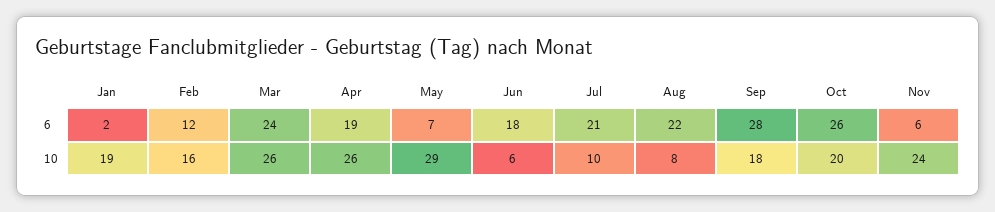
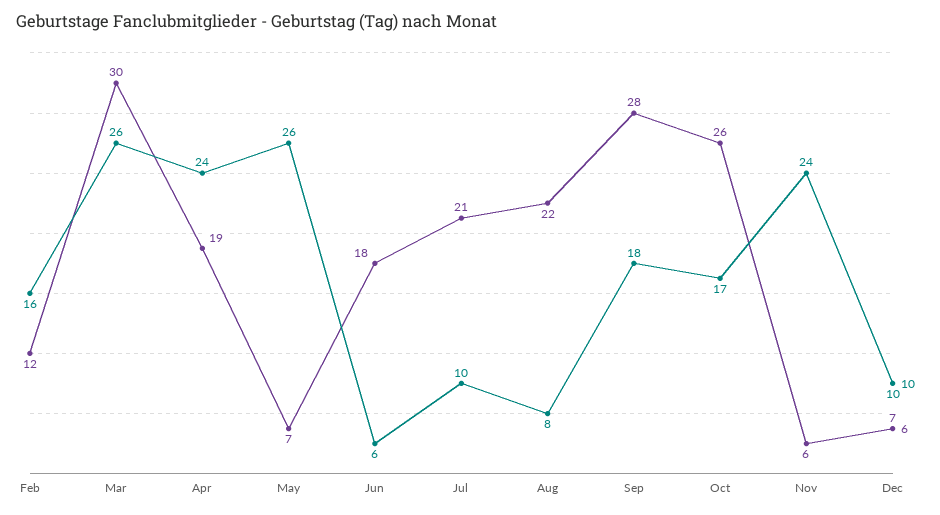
6, Jan: 2 -> none
6, Mar: 24 -> 30
10, Jan: 19 -> none
10, Apr: 26 -> 24
10, May: 29 -> 26
10, Oct: 20 -> 17
10, Dec: none -> 10
6, Dec: none -> 7

